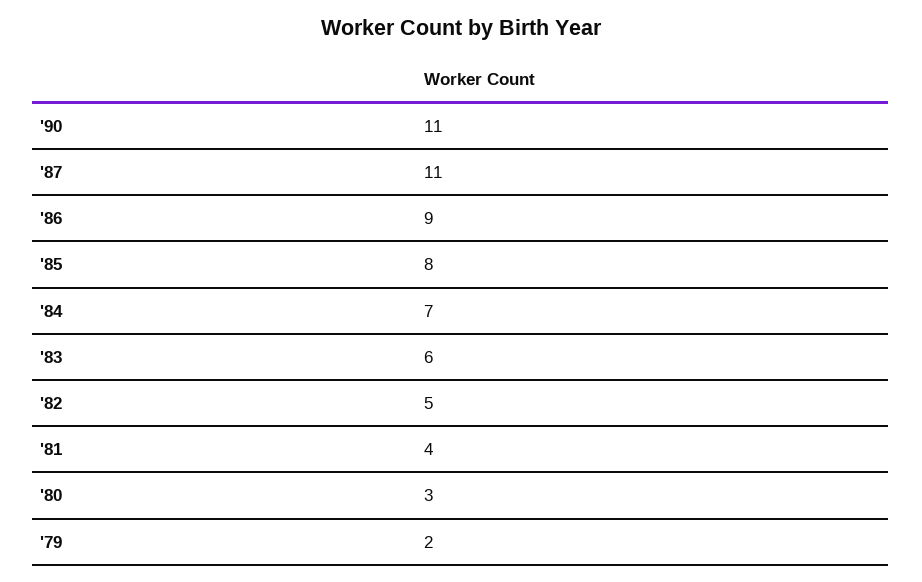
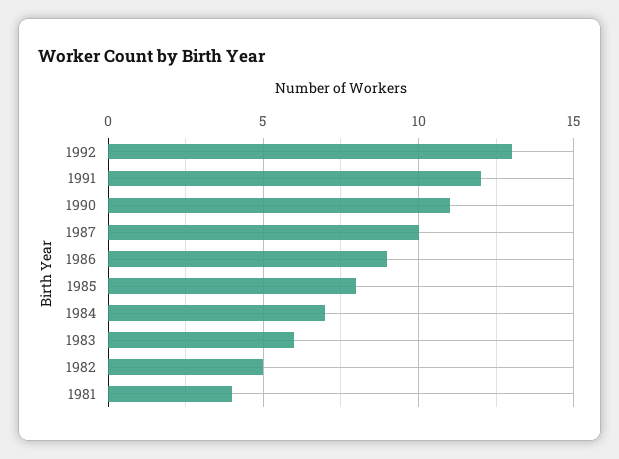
'87: 11 -> 10
'80: 3 -> none
'79: 2 -> none
1992: none -> 13
1991: none -> 12

